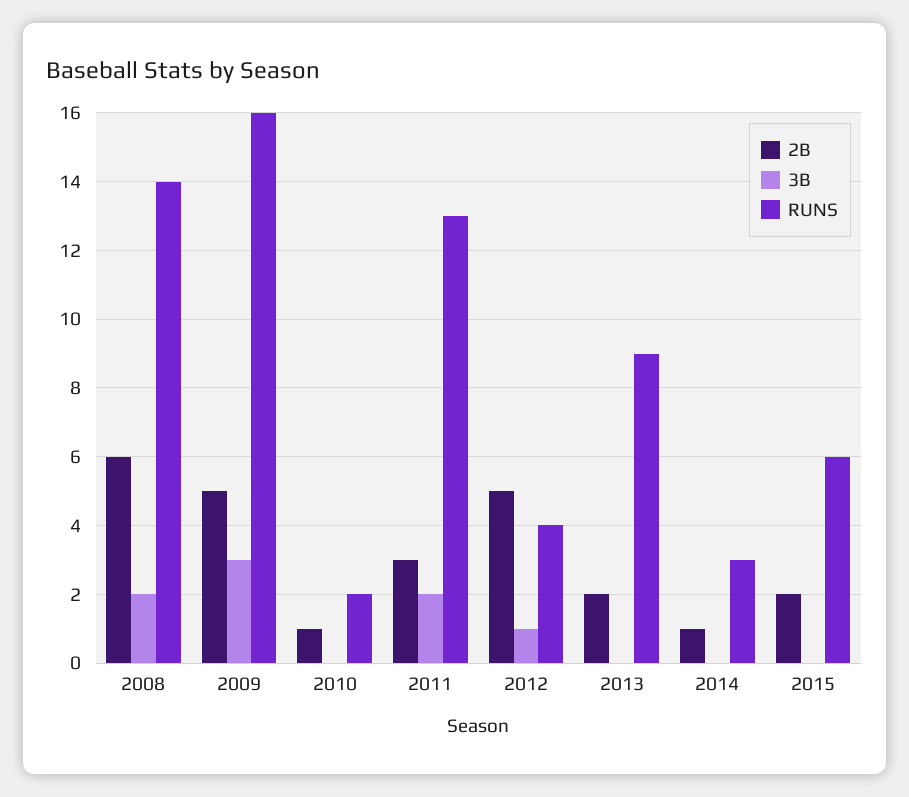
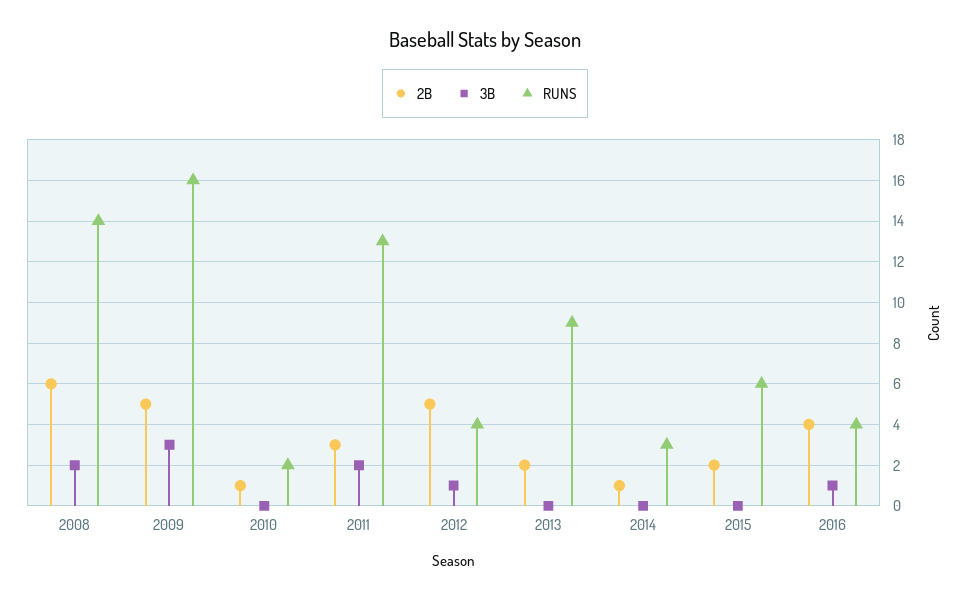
2B, 2016: none -> 4
3B, 2016: none -> 1
RUNS, 2016: none -> 4

